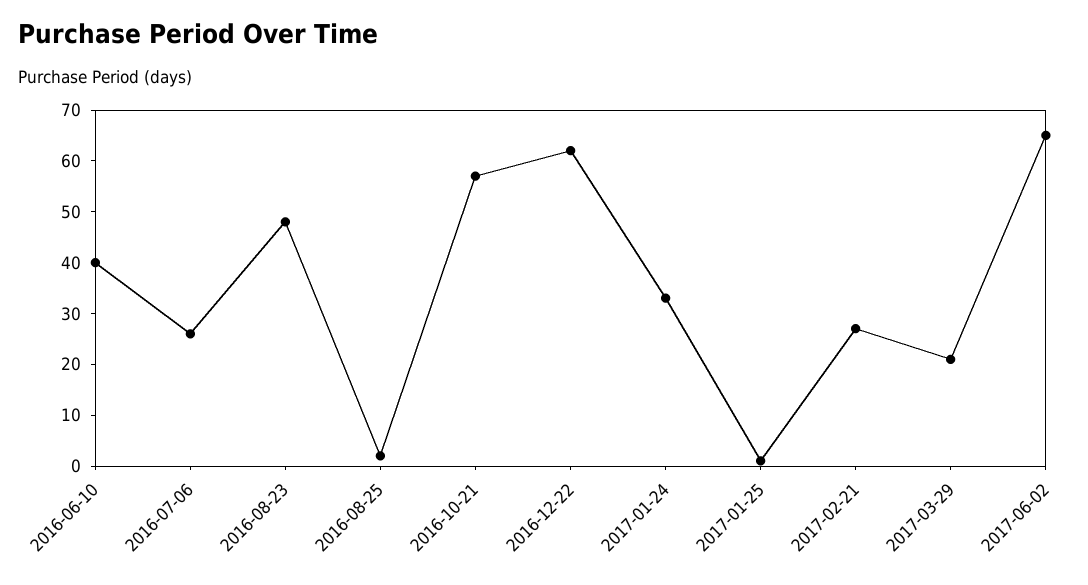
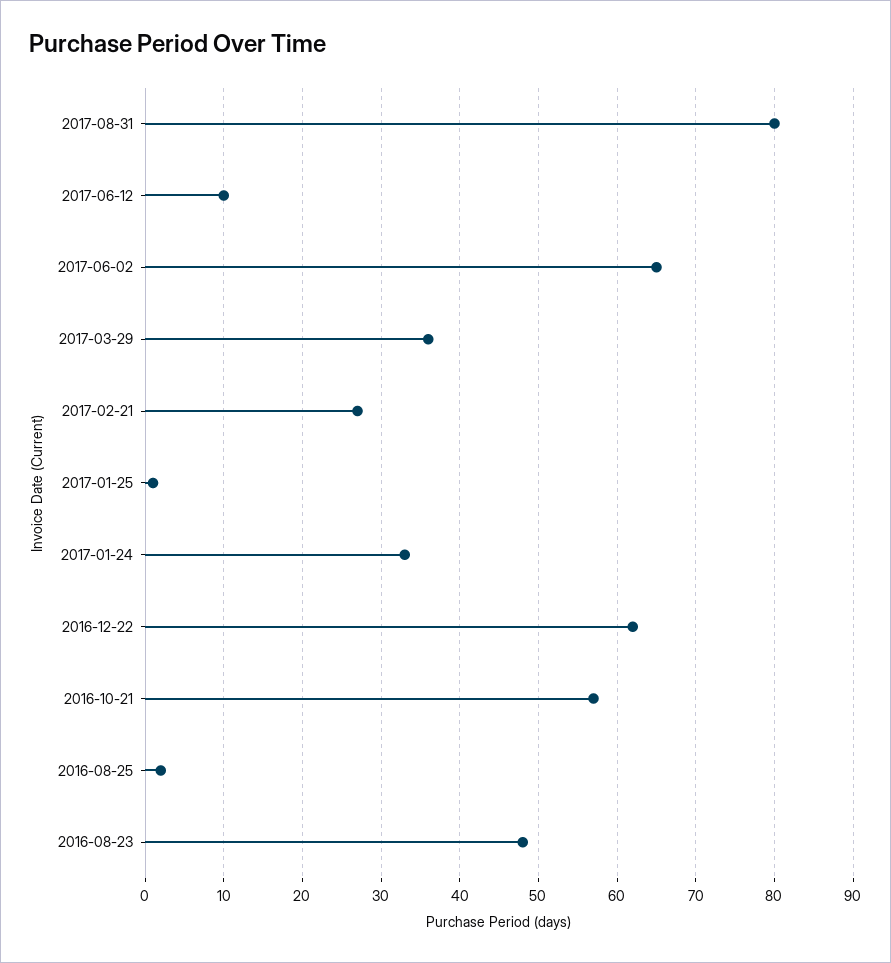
2016-06-10: 40 -> none
2016-07-06: 25 -> none
2017-03-29: 20 -> 36
2017-08-31: none -> 80
2017-06-12: none -> 10

